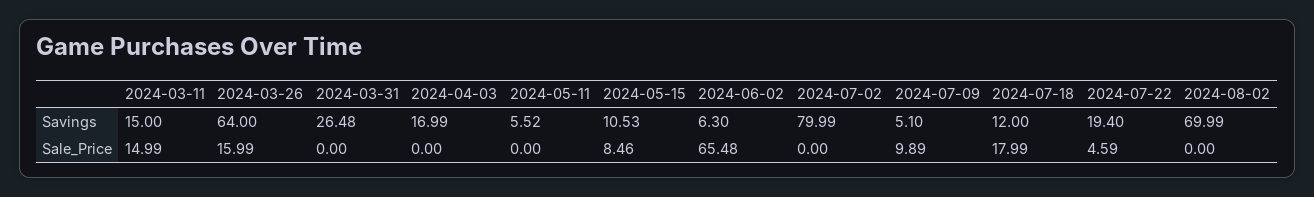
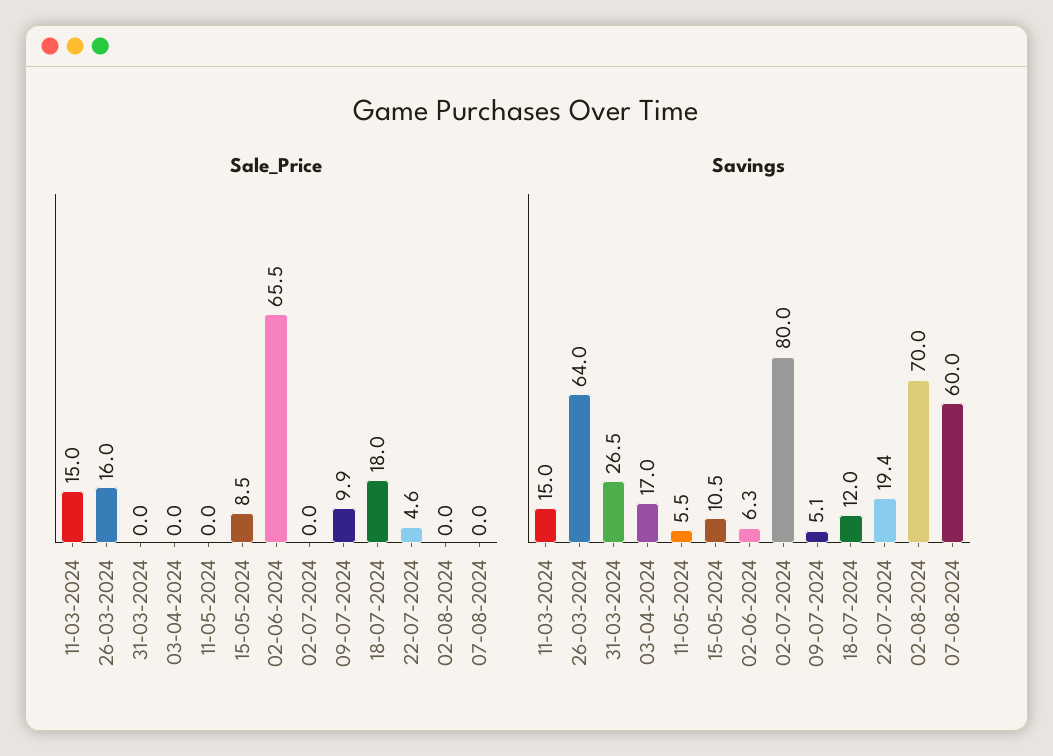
Sale_Price, 07-08-2024: none -> 0
Savings, 07-08-2024: none -> 60

